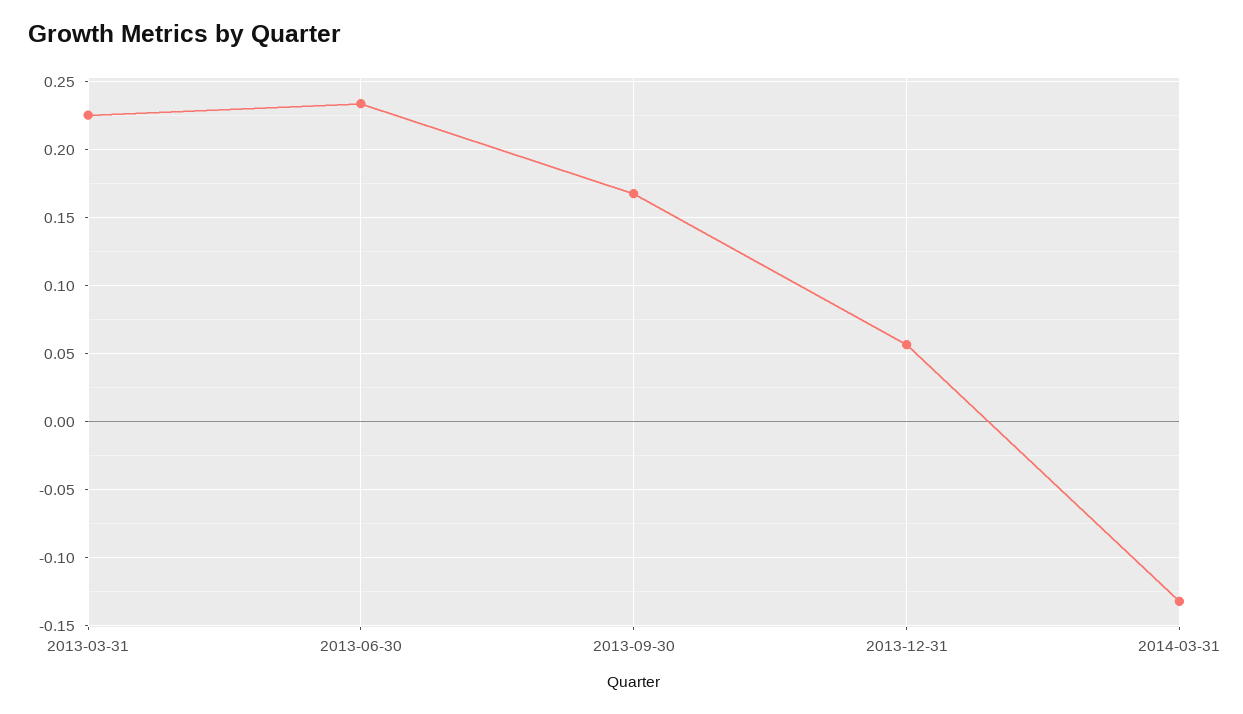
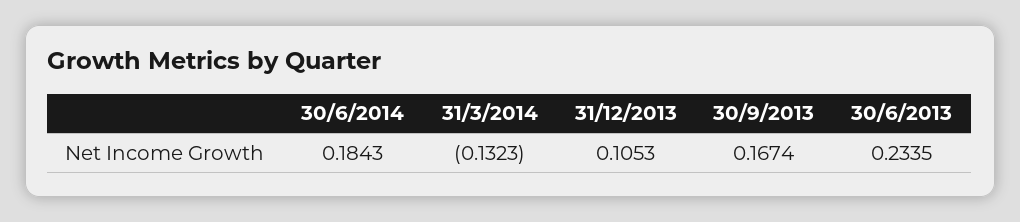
2013-03-31: 0.225 -> none
2013-12-31: 0.055 -> 0.1053
30/6/2014: none -> 0.1843

